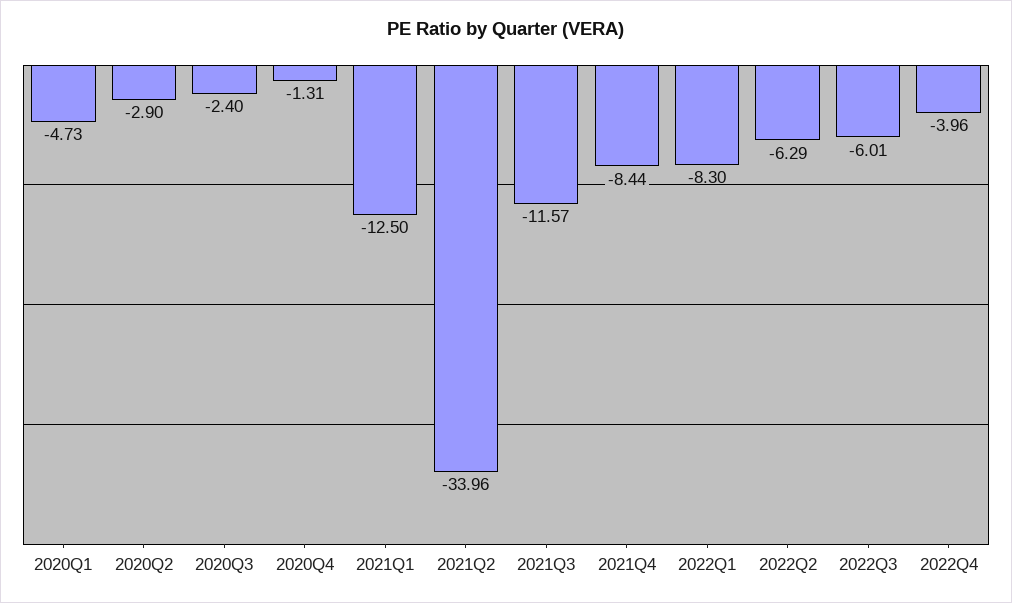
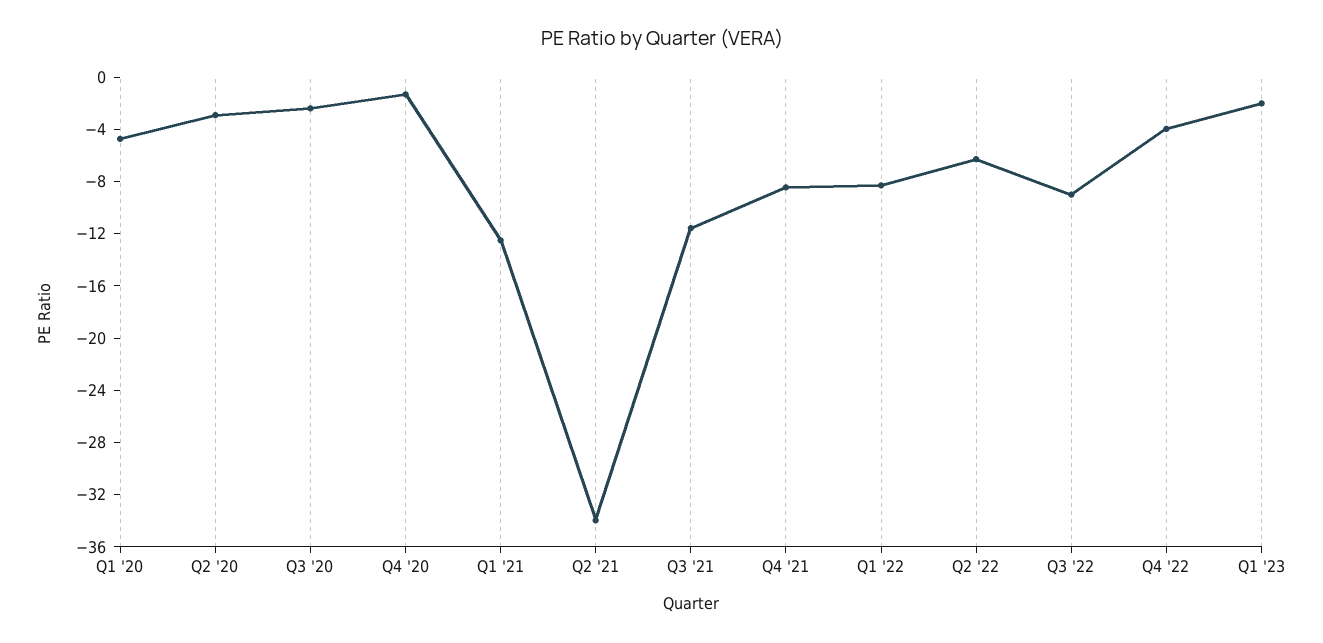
2022Q3: -6.01 -> -9
Q1 '23: none -> -2

